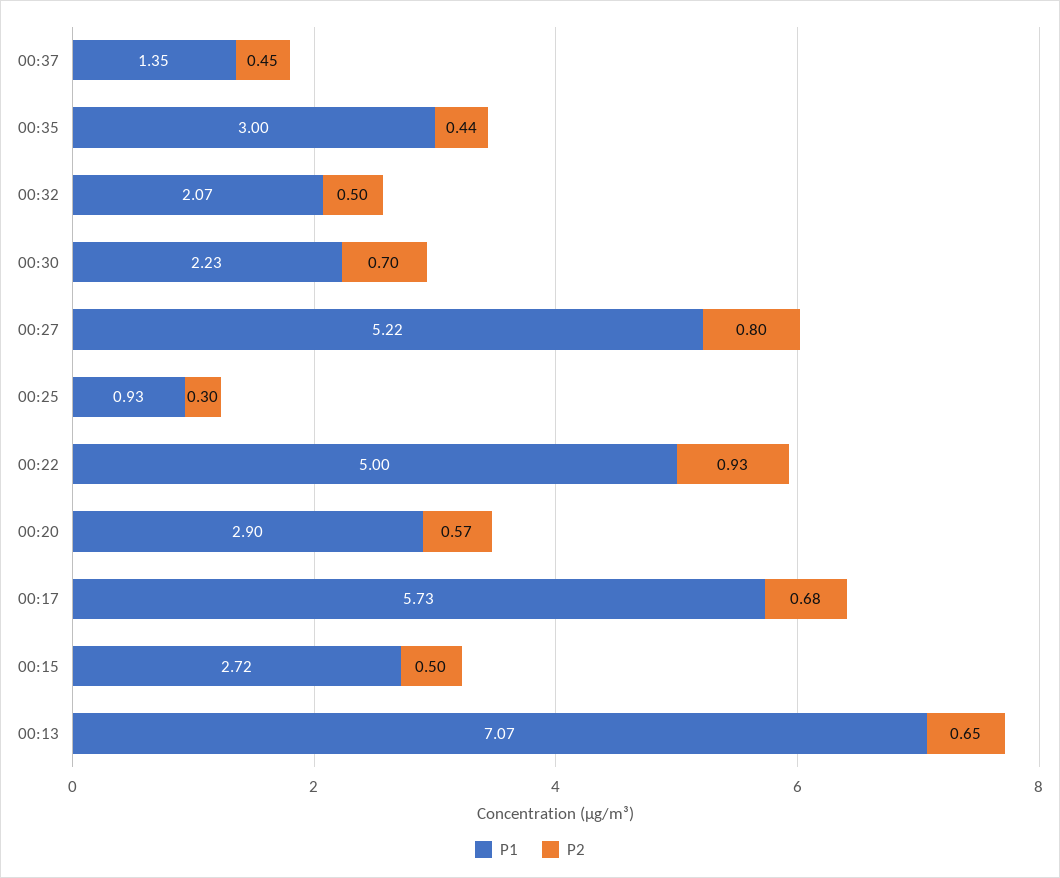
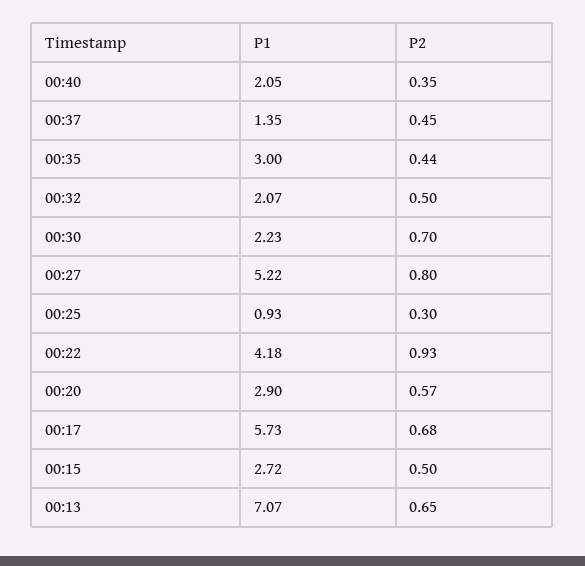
P1, 00:22: 5 -> 4.18
P1, 00:40: none -> 2.05
P2, 00:40: none -> 0.35

